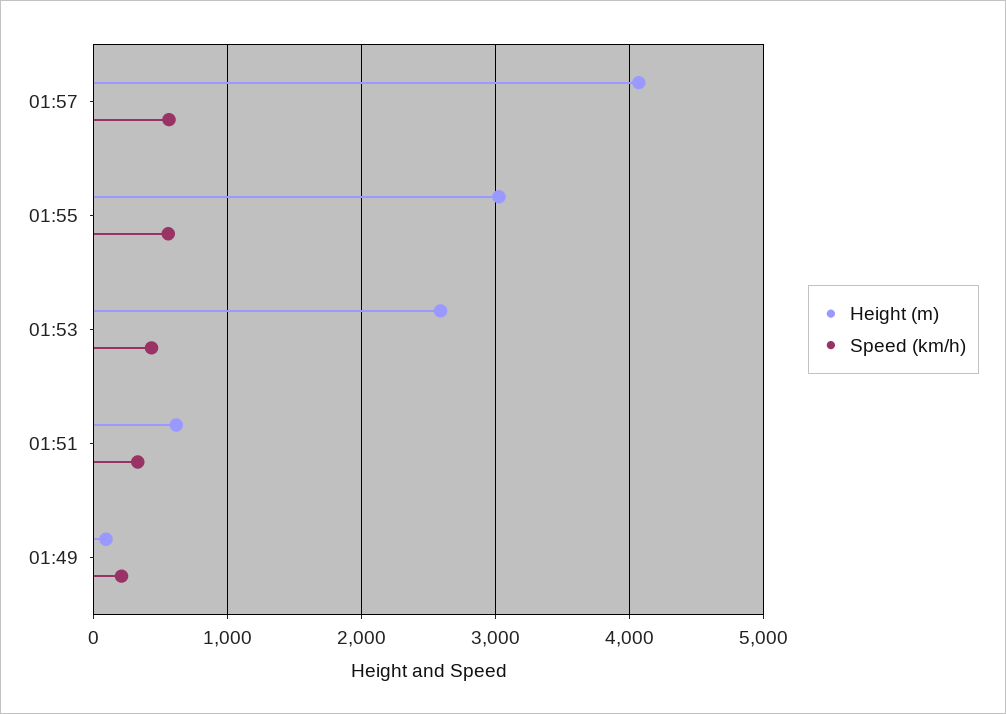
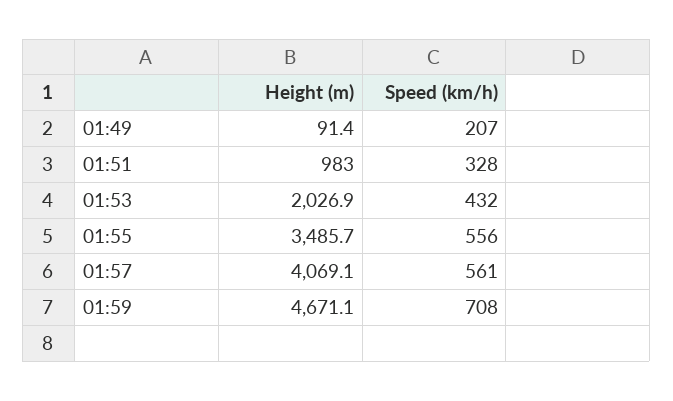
Height (m), 01:55: 3000 -> 3485.7
Height (m), 01:53: 2600 -> 2026.9
Height (m), 01:51: 600 -> 983
Height (m), 01:59: none -> 4671.1
Speed (km/h), 01:59: none -> 708

